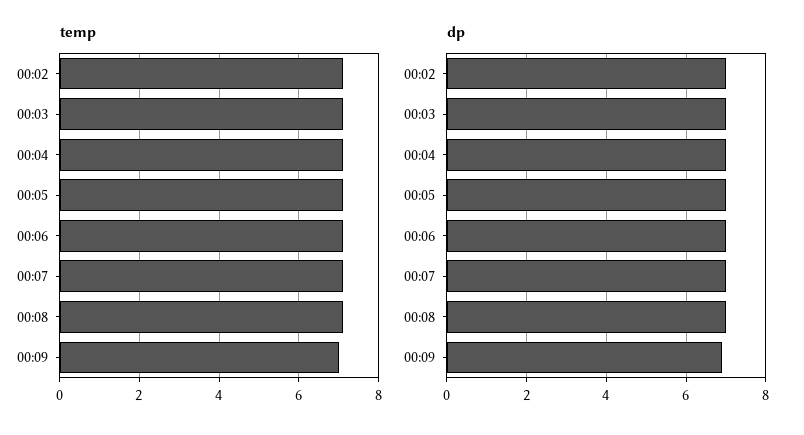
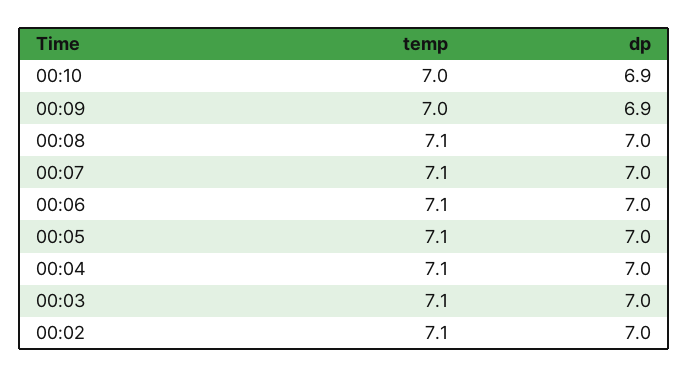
temp, 00:10: none -> 7
dp, 00:10: none -> 6.9

